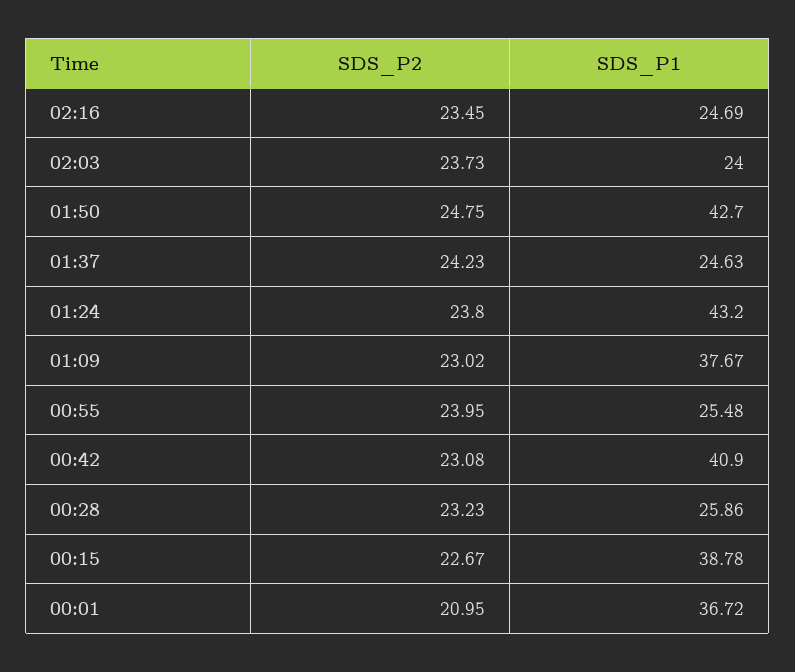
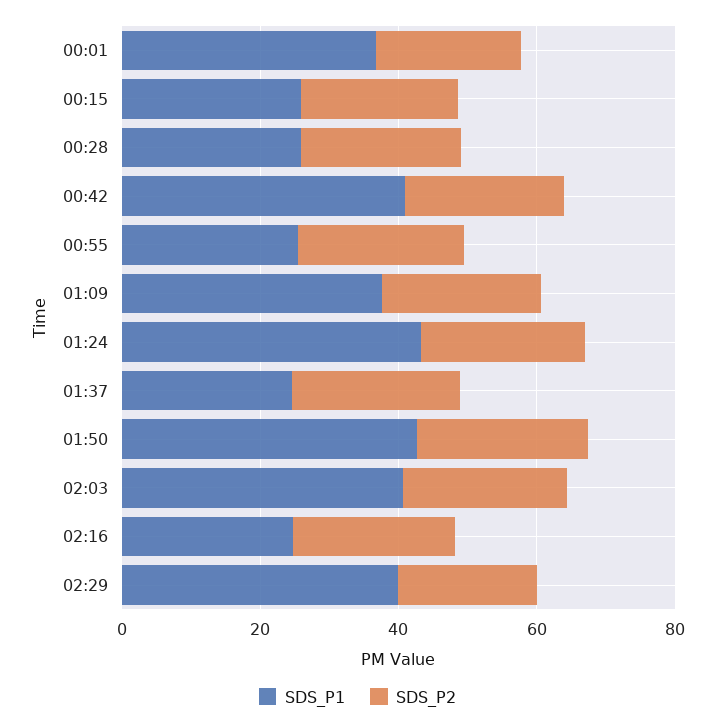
SDS_P1, 02:03: 24 -> 40
SDS_P1, 00:15: 38.78 -> 25
SDS_P1, 02:29: none -> 40
SDS_P2, 02:29: none -> 20

